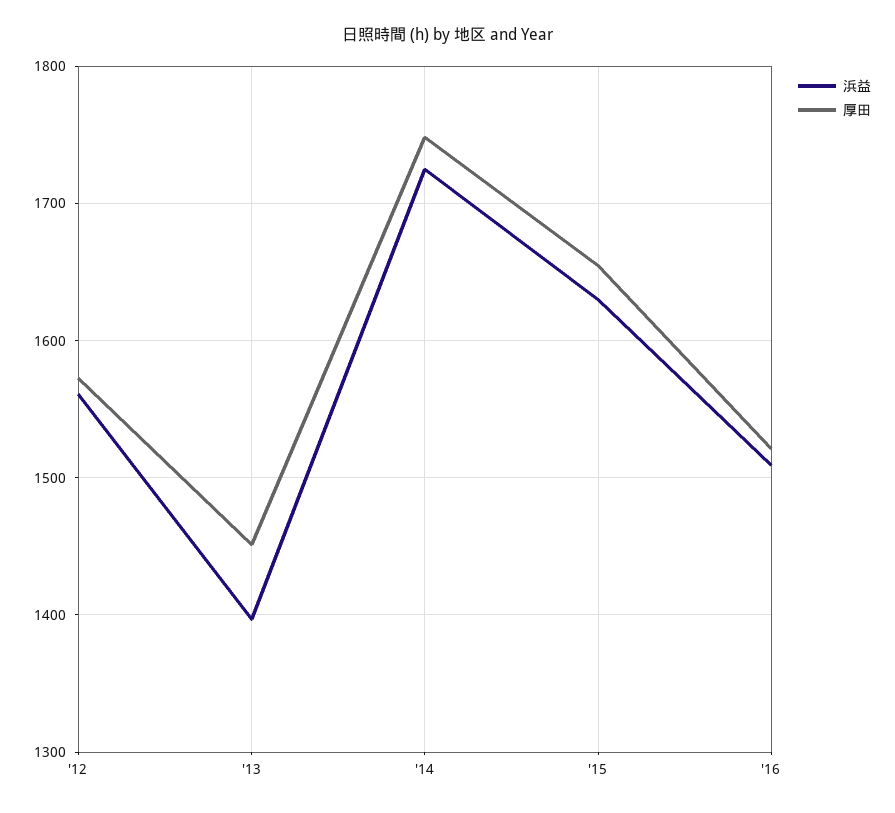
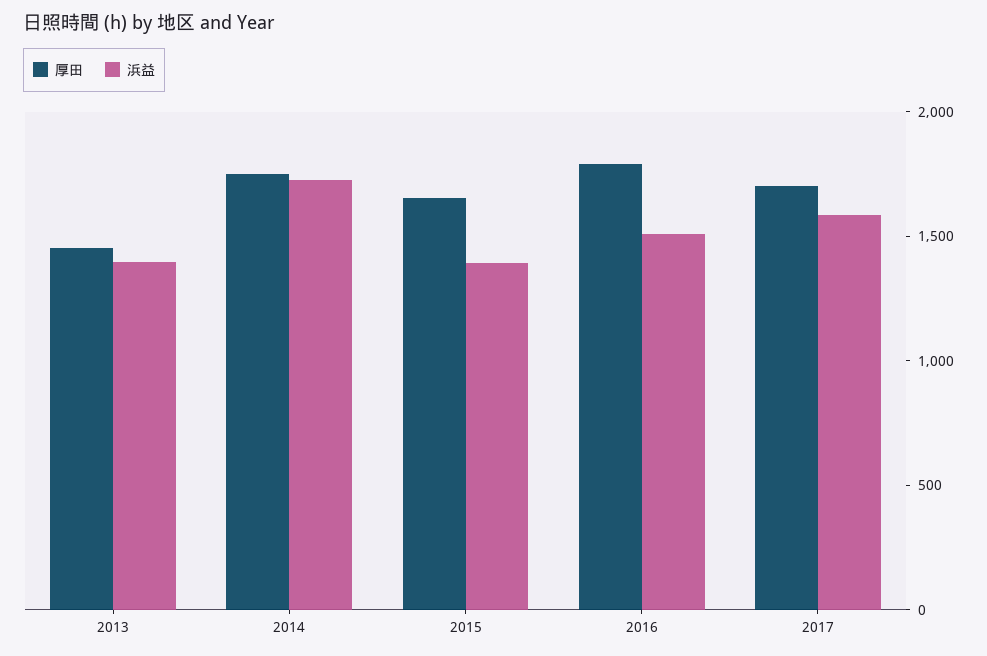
浜益, '12: 1560 -> none
厚田, '12: 1570 -> none
浜益, '15: 1630 -> 1400
厚田, '16: 1520 -> 1800
厚田, 2017: none -> 1700
浜益, 2017: none -> 1600

